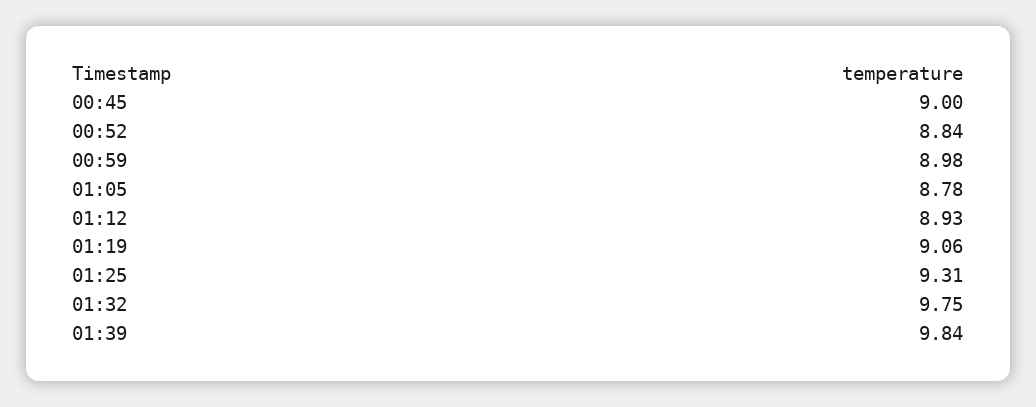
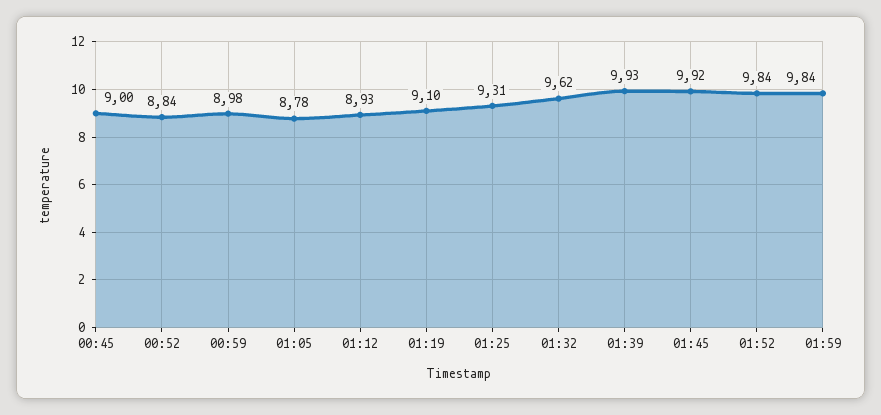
01:19: 9.06 -> 9.1
01:32: 9.75 -> 9.62
01:39: 9.84 -> 9.93
01:45: none -> 9.92
01:52: none -> 9.84
01:59: none -> 9.84

